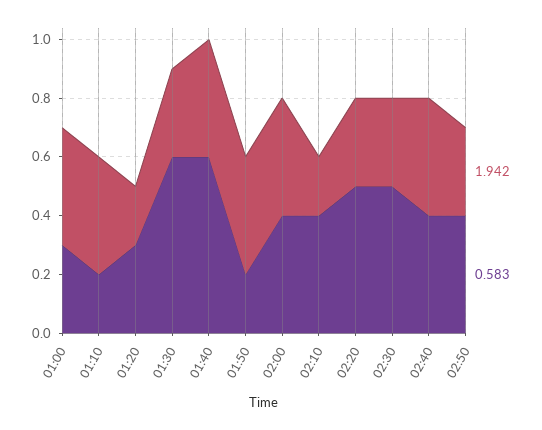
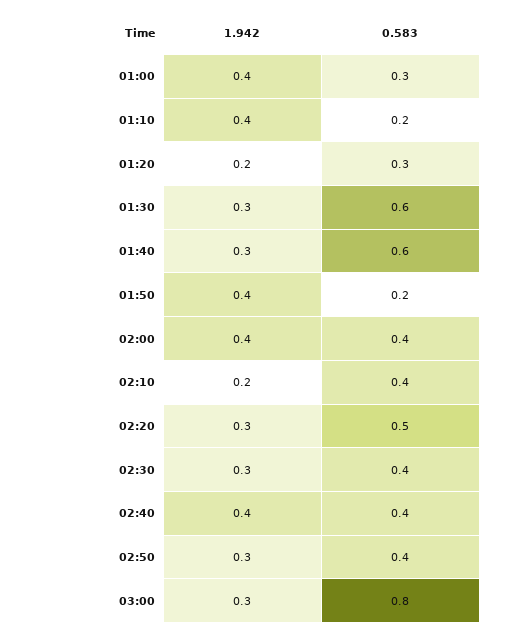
1.942, 01:40: 0.4 -> 0.3
0.583, 02:30: 0.5 -> 0.4
1.942, 03:00: none -> 0.3
0.583, 03:00: none -> 0.8

